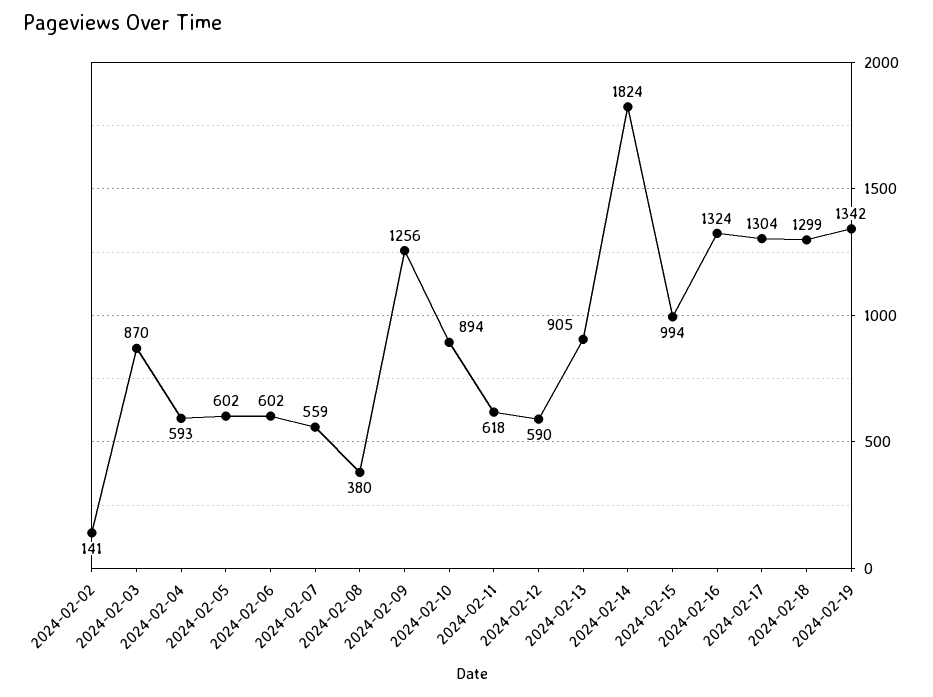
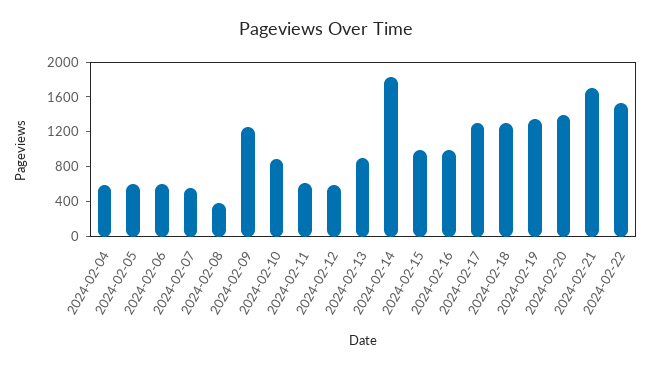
2024-02-02: 141 -> none
2024-02-03: 870 -> none
2024-02-16: 1324 -> 1000
2024-02-20: none -> 1400
2024-02-21: none -> 1700
2024-02-22: none -> 1500

